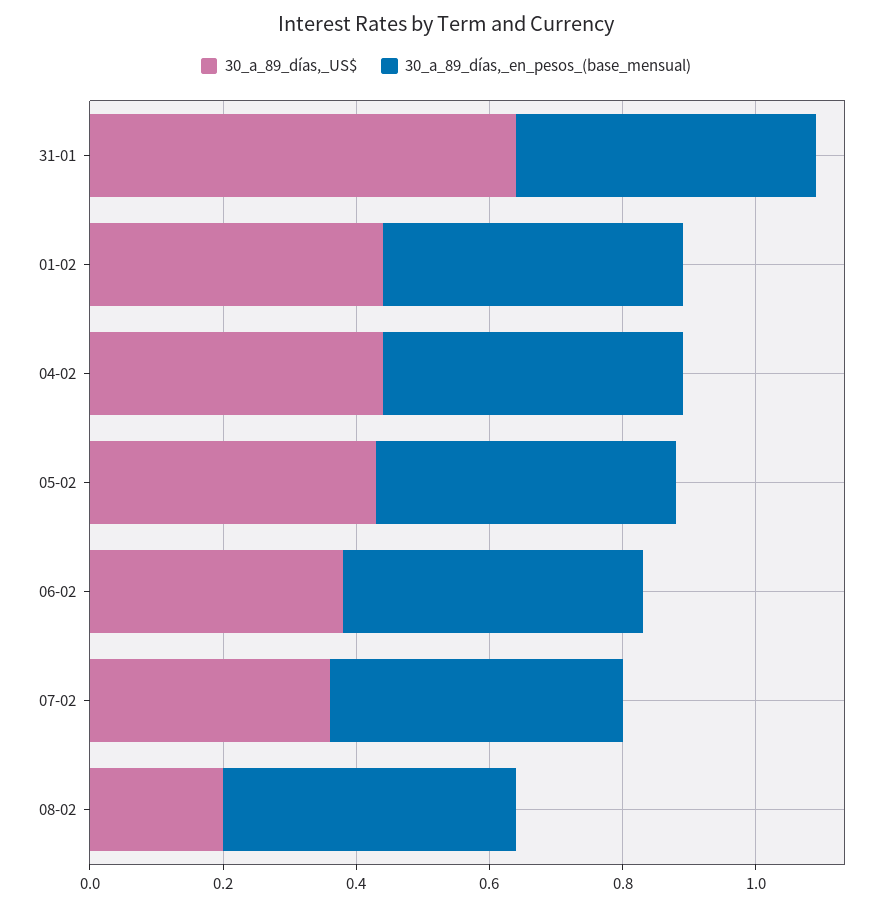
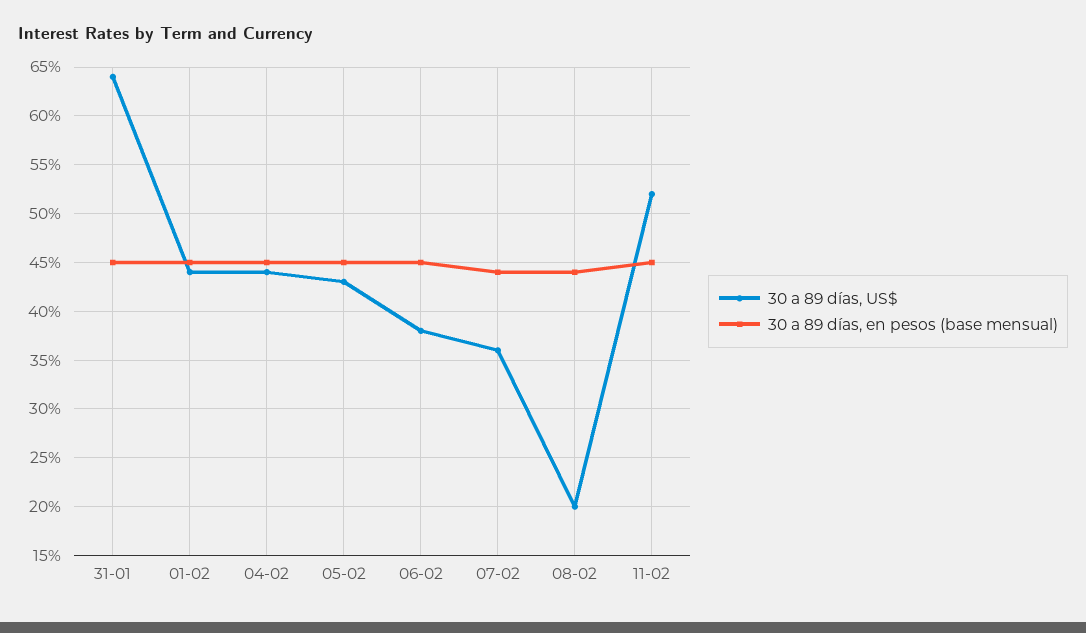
30_a_89_días,_US$, 11-02: none -> 0.52
30_a_89_días,_en_pesos_(base_mensual), 11-02: none -> 0.45

